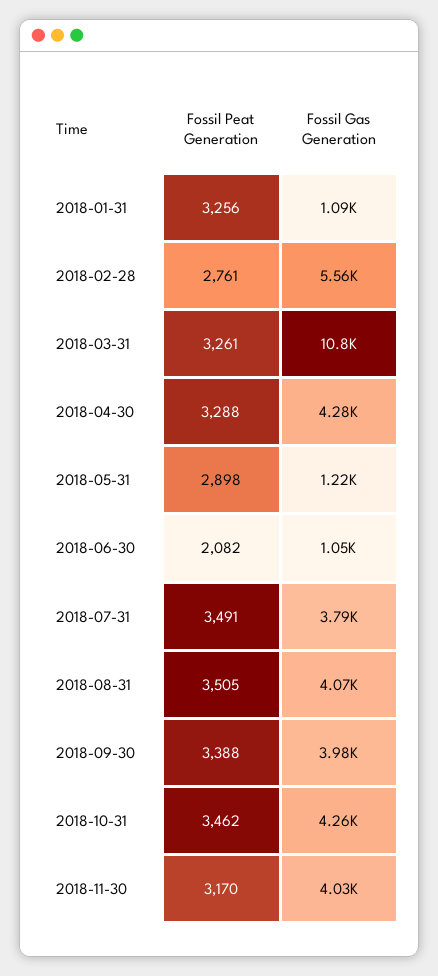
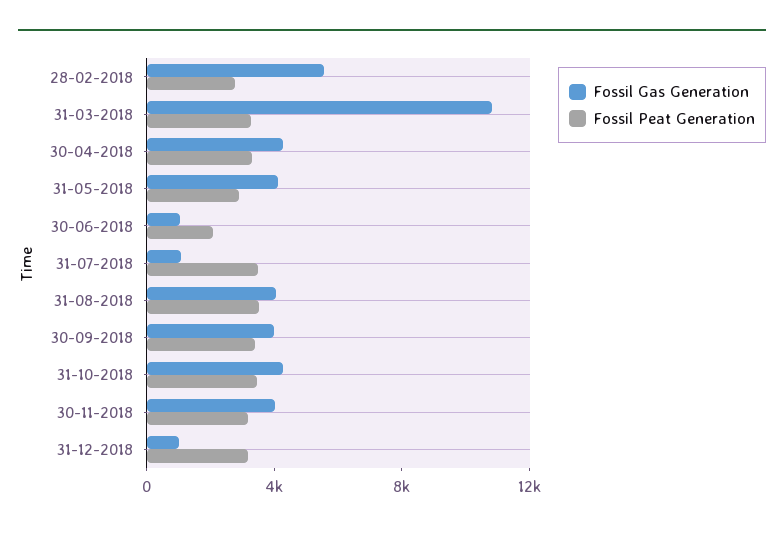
Fossil Peat Generation, 2018-01-31: 3256 -> none
Fossil Gas Generation, 2018-01-31: 1090 -> none
Fossil Gas Generation, 2018-05-31: 1220 -> 4000
Fossil Gas Generation, 2018-07-31: 3790 -> 1000
Fossil Gas Generation, 31-12-2018: none -> 1000
Fossil Peat Generation, 31-12-2018: none -> 3000

